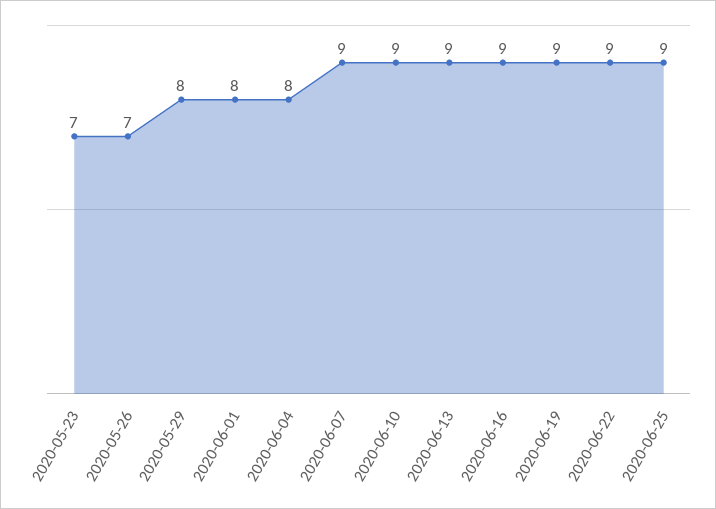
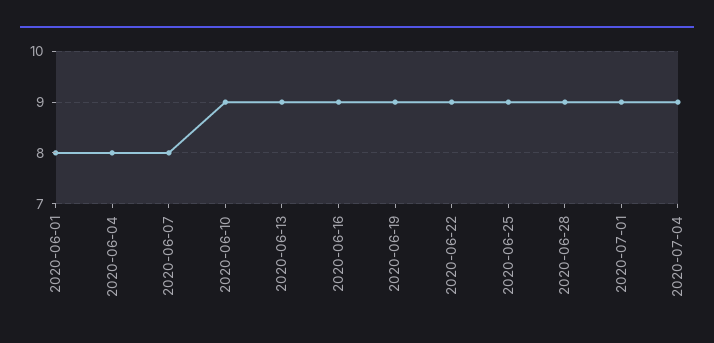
2020-05-23: 7 -> none
2020-05-26: 7 -> none
2020-05-29: 8 -> none
2020-06-07: 9 -> 8
2020-06-28: none -> 9
2020-07-01: none -> 9
2020-07-04: none -> 9

